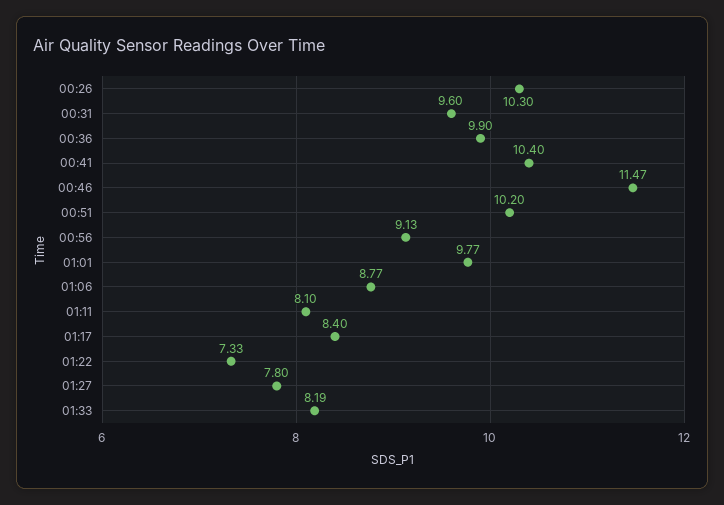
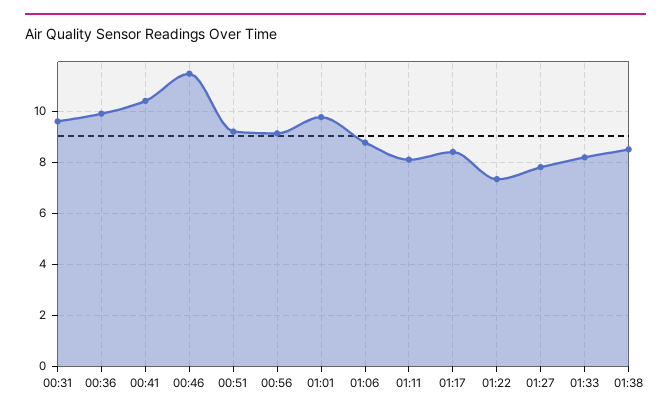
00:26: 10.3 -> none
00:51: 10.2 -> 9.25
01:38: none -> 8.5

